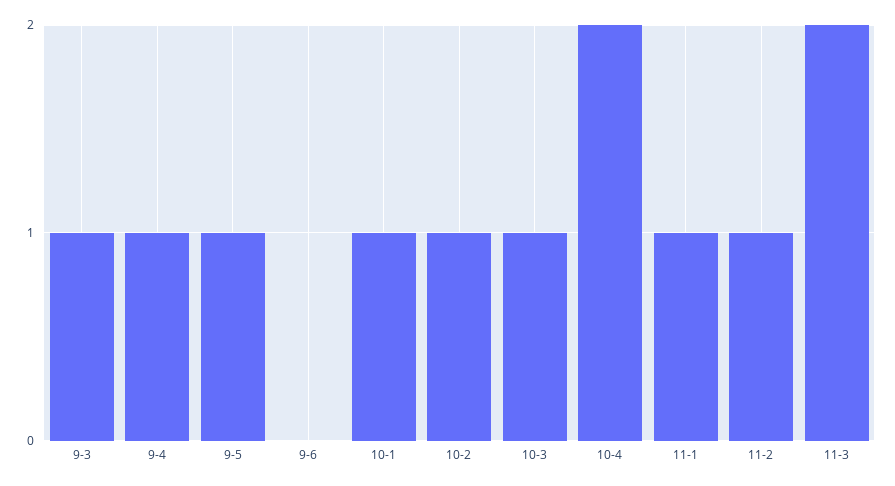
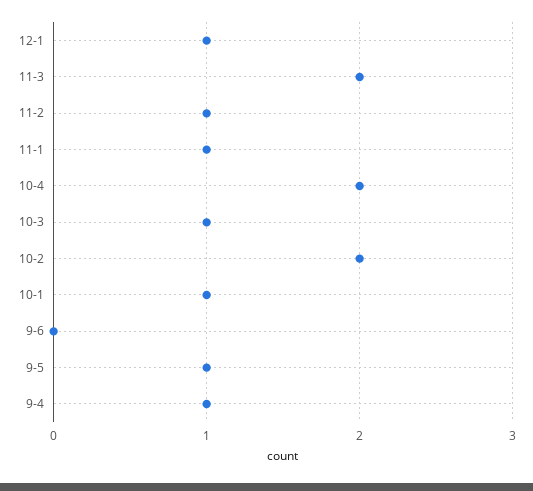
9-3: 1 -> none
10-2: 1 -> 2
12-1: none -> 1

